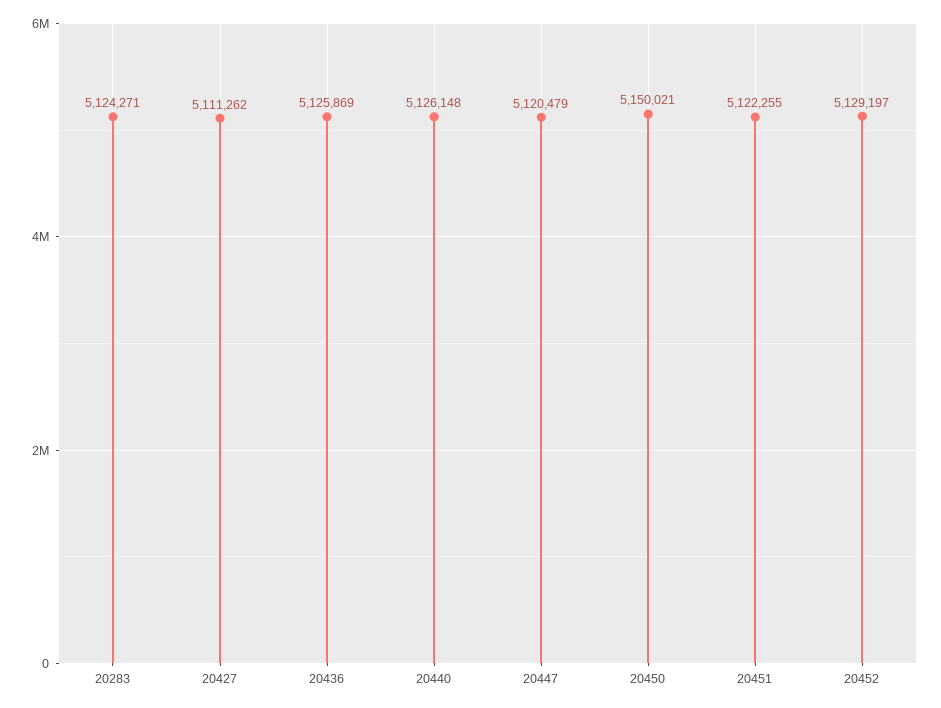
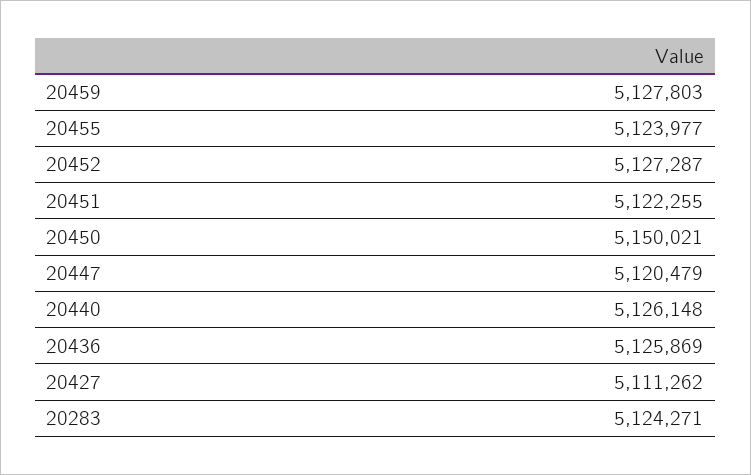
20452: 5129197 -> 5127287
20459: none -> 5127803
20455: none -> 5123977

